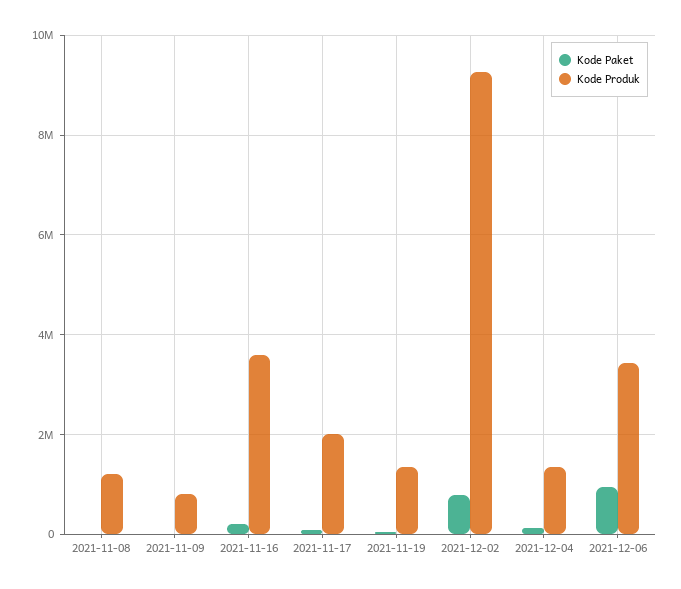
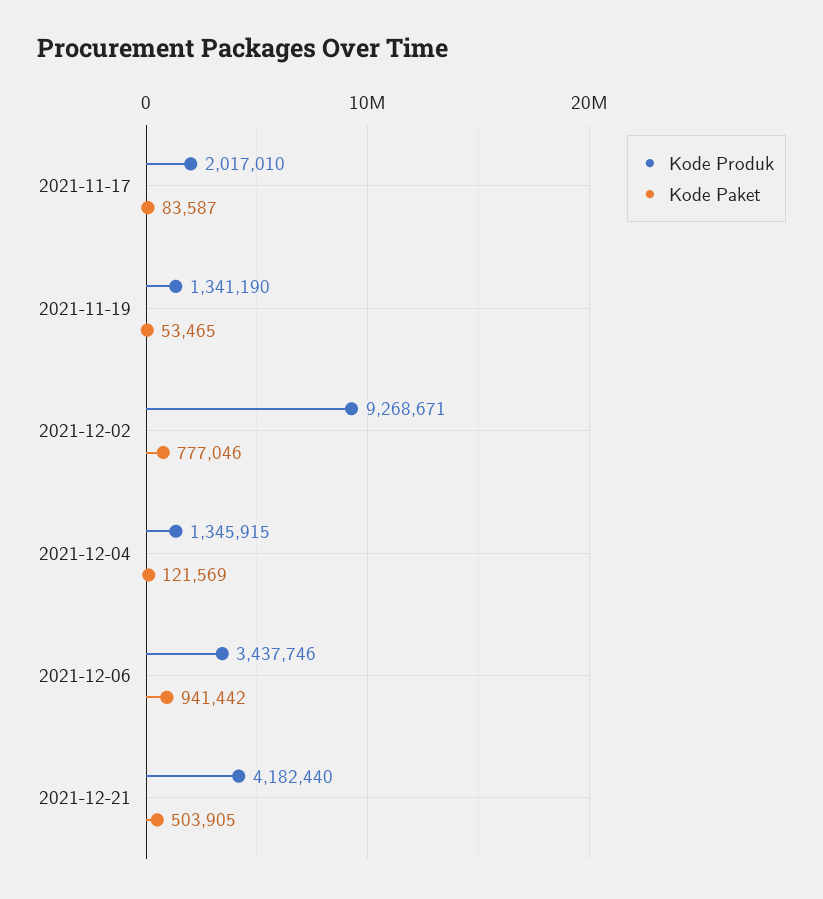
Kode Paket, 2021-11-08: 0 -> none
Kode Produk, 2021-11-08: 1200000 -> none
Kode Paket, 2021-11-09: 0 -> none
Kode Produk, 2021-11-09: 800000 -> none
Kode Paket, 2021-11-16: 200000 -> none
Kode Produk, 2021-11-16: 3600000 -> none
Kode Produk, 2021-12-21: none -> 4182440
Kode Paket, 2021-12-21: none -> 503905

